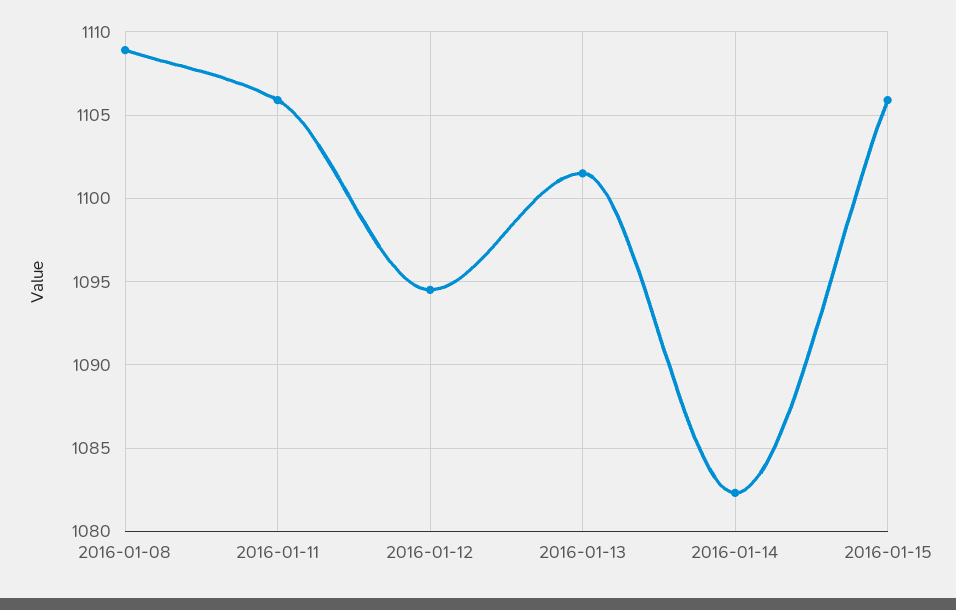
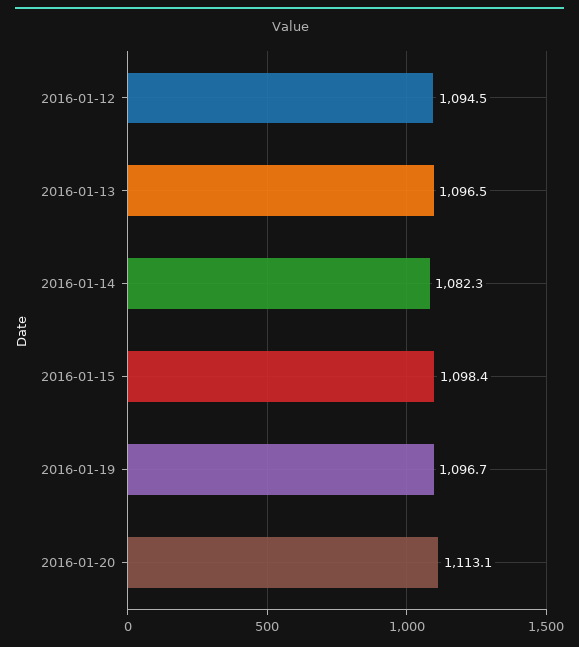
2016-01-08: 1109 -> none
2016-01-11: 1106 -> none
2016-01-13: 1101.5 -> 1096.5
2016-01-15: 1106 -> 1098.4
2016-01-19: none -> 1096.7
2016-01-20: none -> 1113.1

